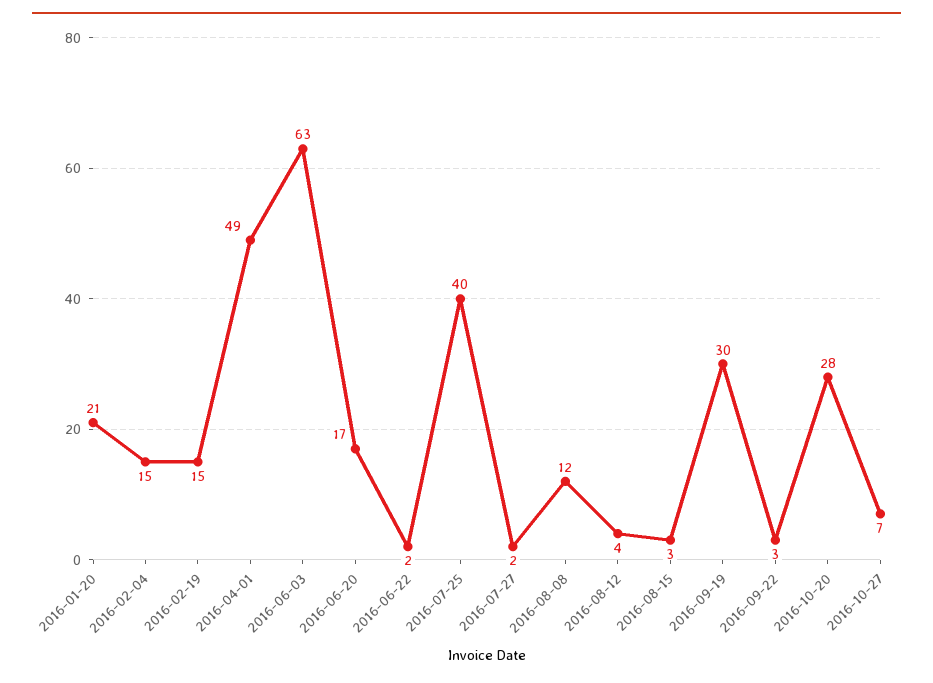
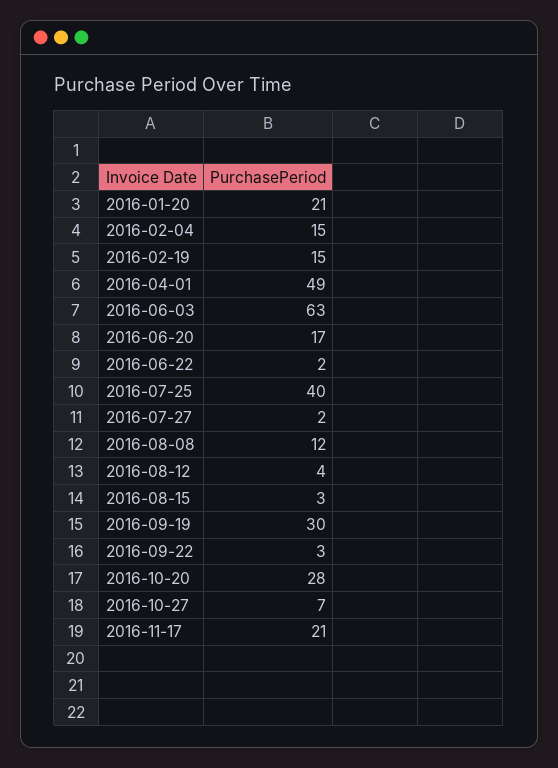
2016-11-17: none -> 21

